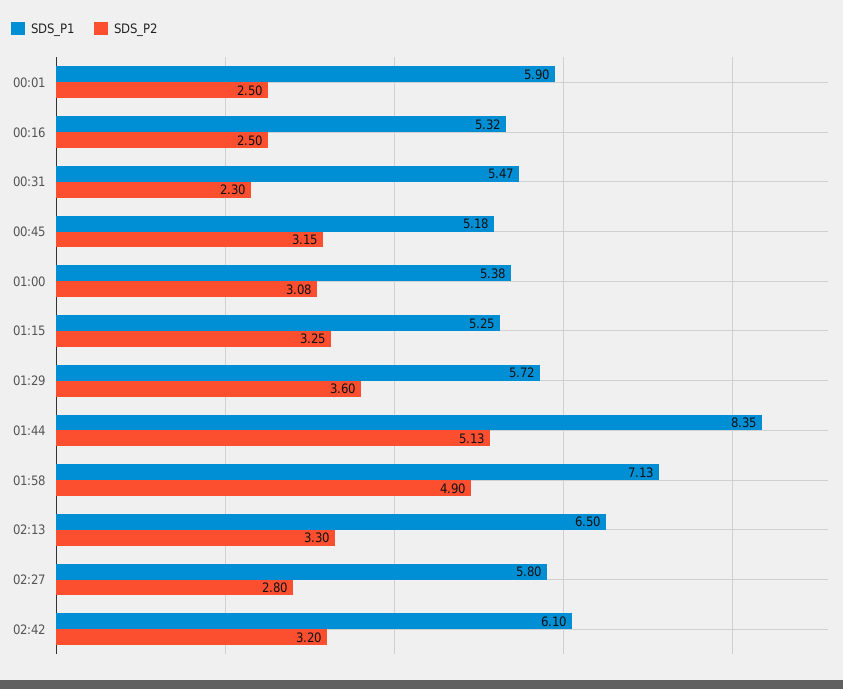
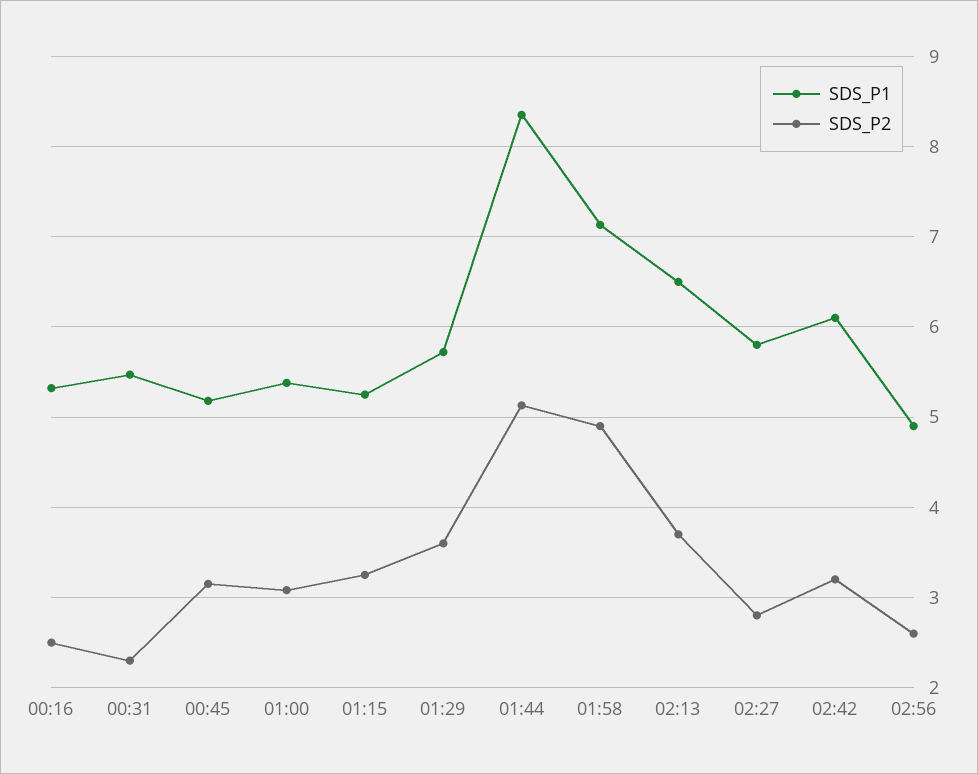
SDS_P1, 00:01: 5.9 -> none
SDS_P2, 00:01: 2.5 -> none
SDS_P2, 02:13: 3.3 -> 3.7
SDS_P1, 02:56: none -> 4.9
SDS_P2, 02:56: none -> 2.6

